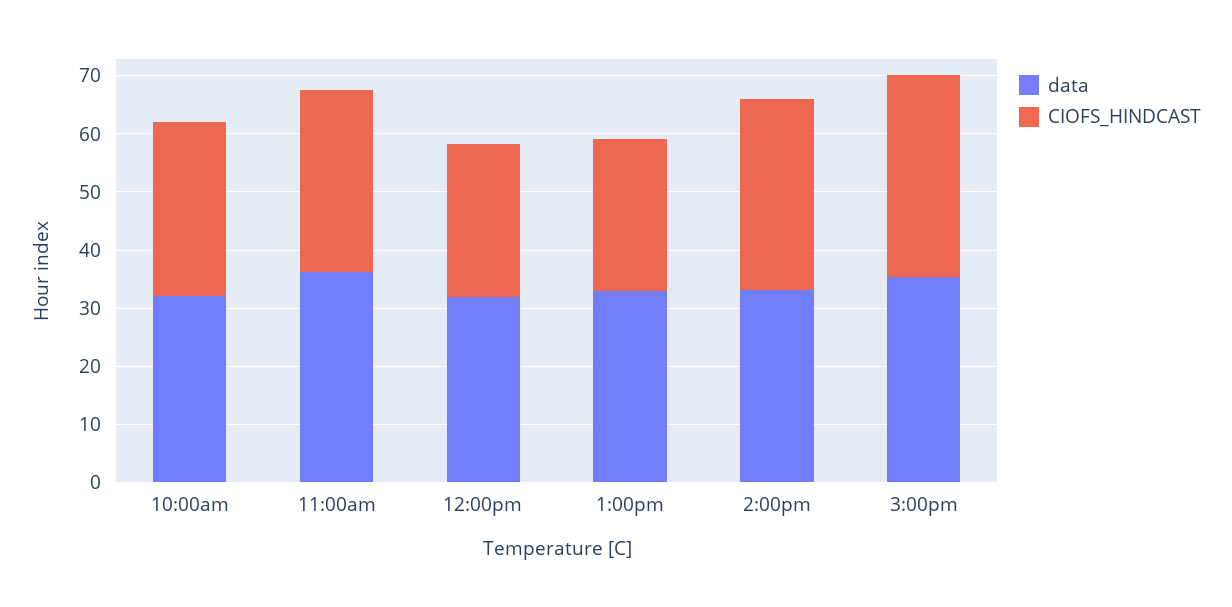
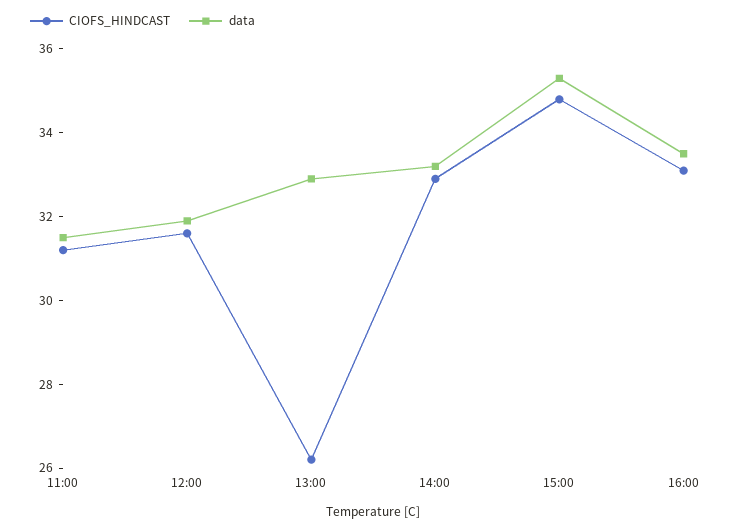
data, 10:00am: 32 -> none
CIOFS_HINDCAST, 10:00am: 30 -> none
data, 11:00am: 36 -> 31.5
CIOFS_HINDCAST, 12:00pm: 26 -> 31.5
CIOFS_HINDCAST, 16:00: none -> 33
data, 16:00: none -> 33.5

